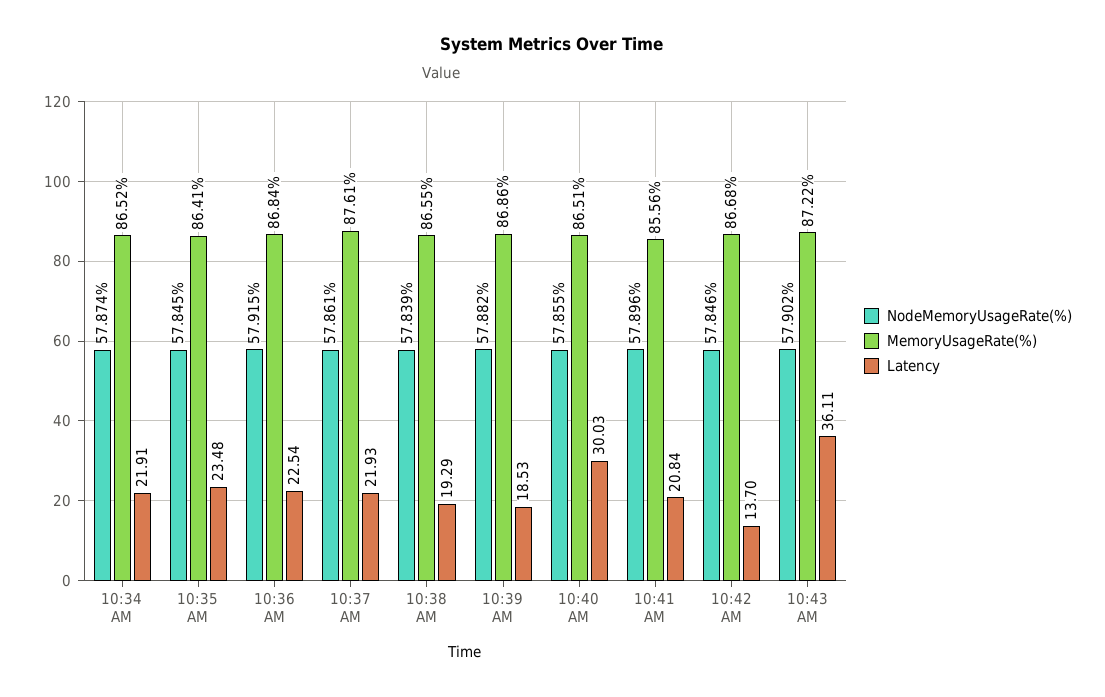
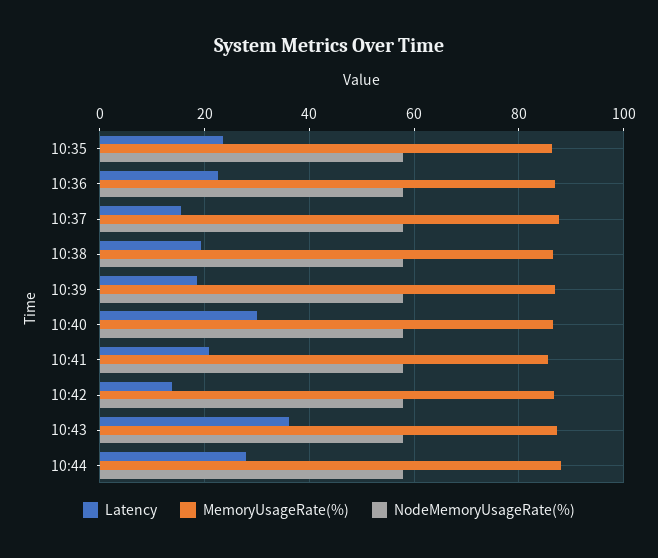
NodeMemoryUsageRate(%), 10:34 AM: 57.874 -> none
MemoryUsageRate(%), 10:34 AM: 86.52 -> none
Latency, 10:34 AM: 21.91 -> none
Latency, 10:37 AM: 21.93 -> 16
Latency, 10:44: none -> 28
MemoryUsageRate(%), 10:44: none -> 88
NodeMemoryUsageRate(%), 10:44: none -> 58

